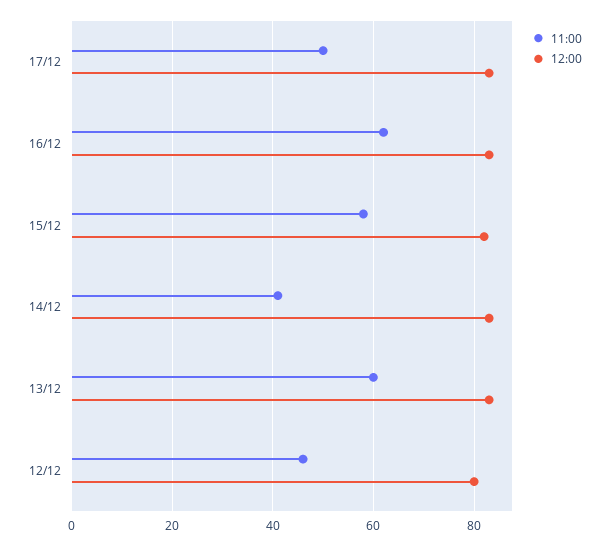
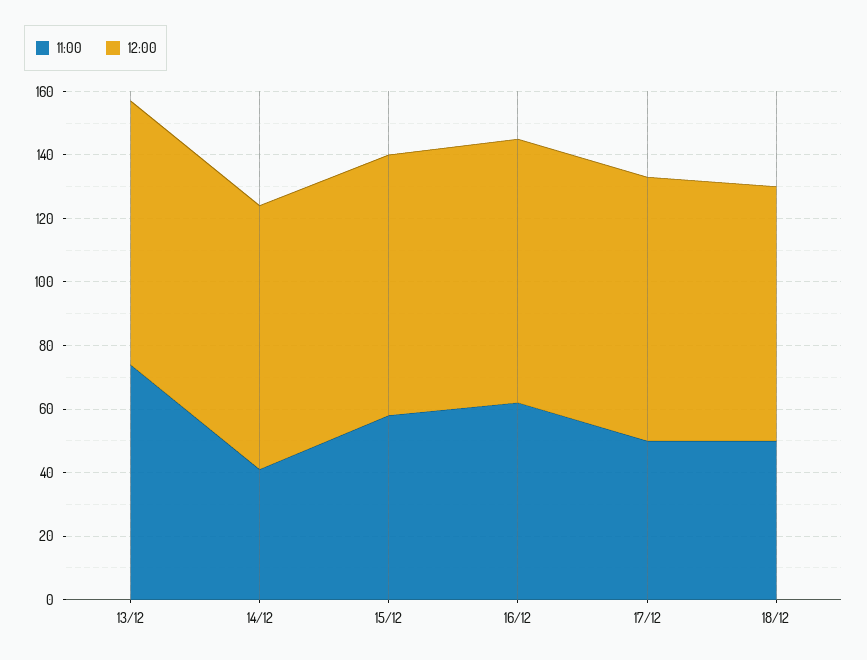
11:00, 13/12: 60 -> 75
11:00, 12/12: 45 -> none
12:00, 12/12: 80 -> none
11:00, 18/12: none -> 50
12:00, 18/12: none -> 80

